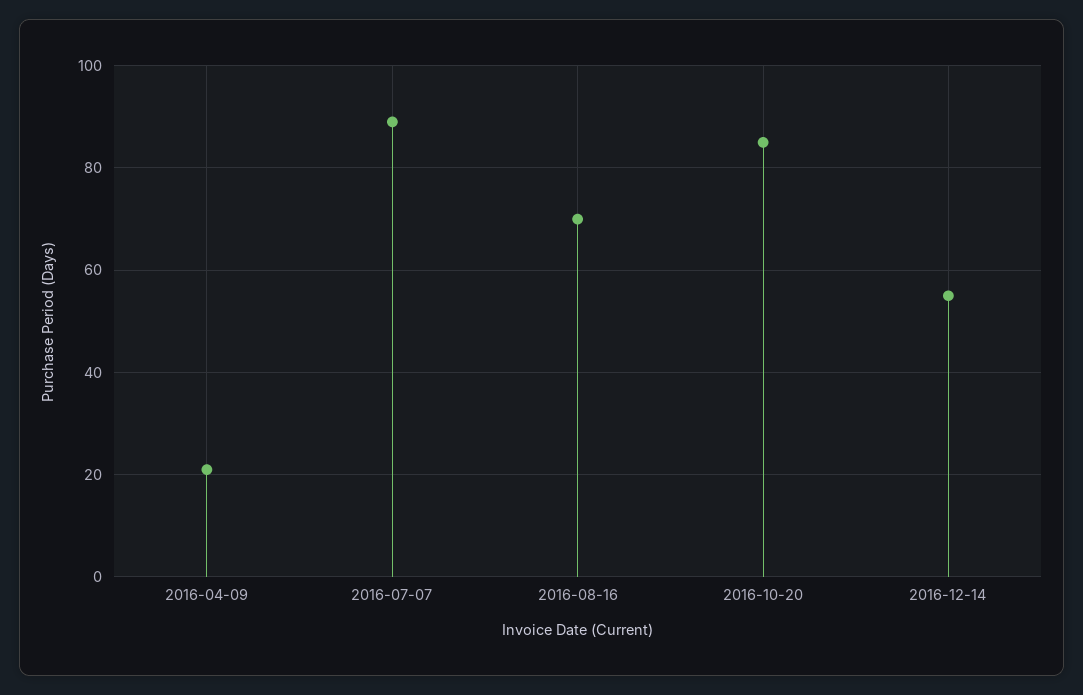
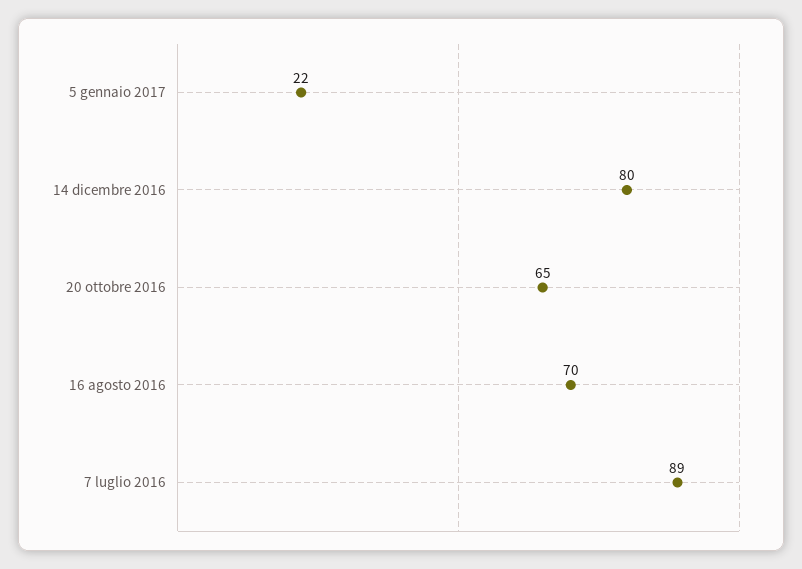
2016-04-09: 20 -> none
2016-10-20: 85 -> 65
2016-12-14: 55 -> 80
5 gennaio 2017: none -> 22

